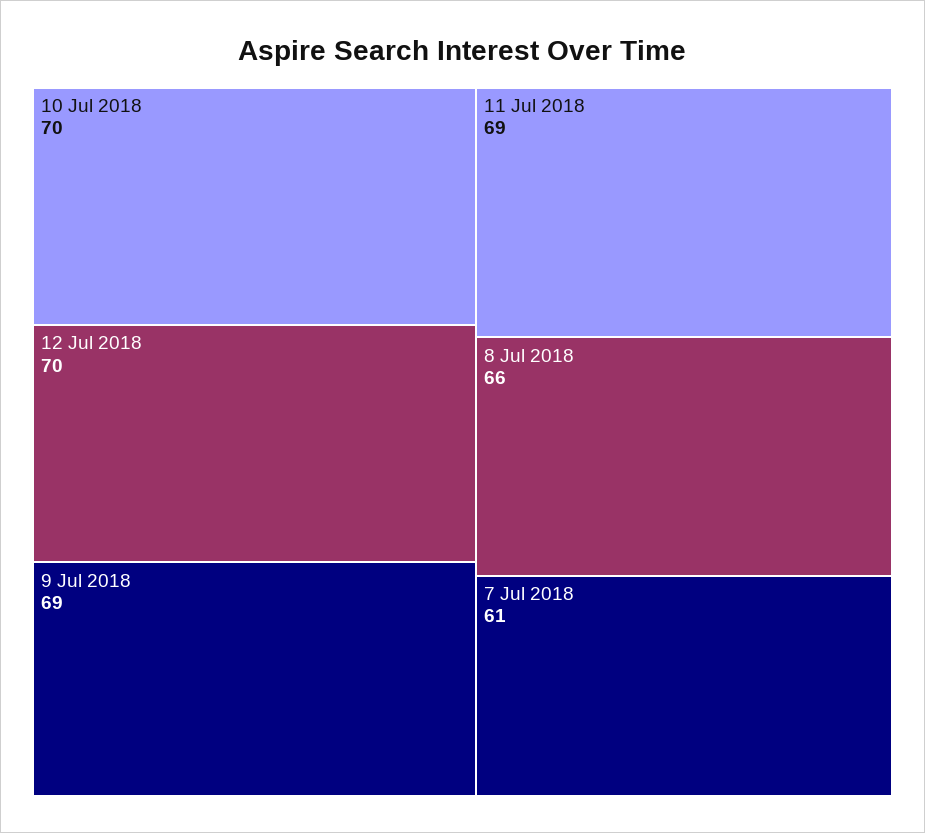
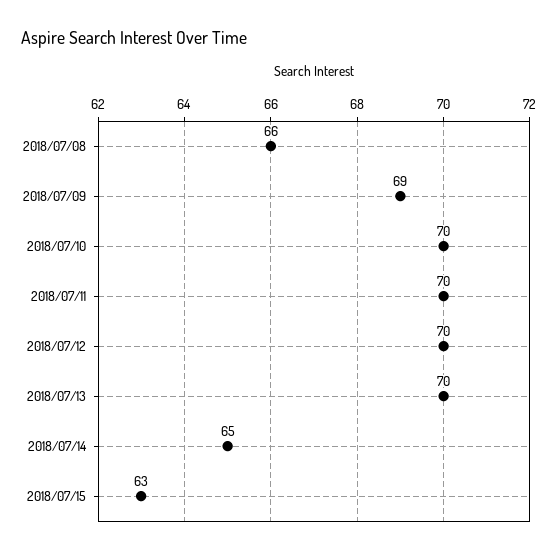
11 Jul 2018: 69 -> 70
7 Jul 2018: 61 -> none
2018/07/13: none -> 70
2018/07/14: none -> 65
2018/07/15: none -> 63

